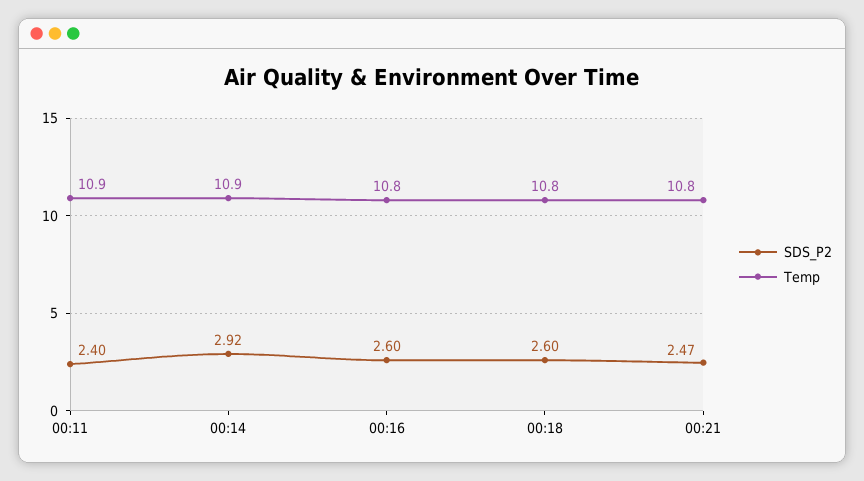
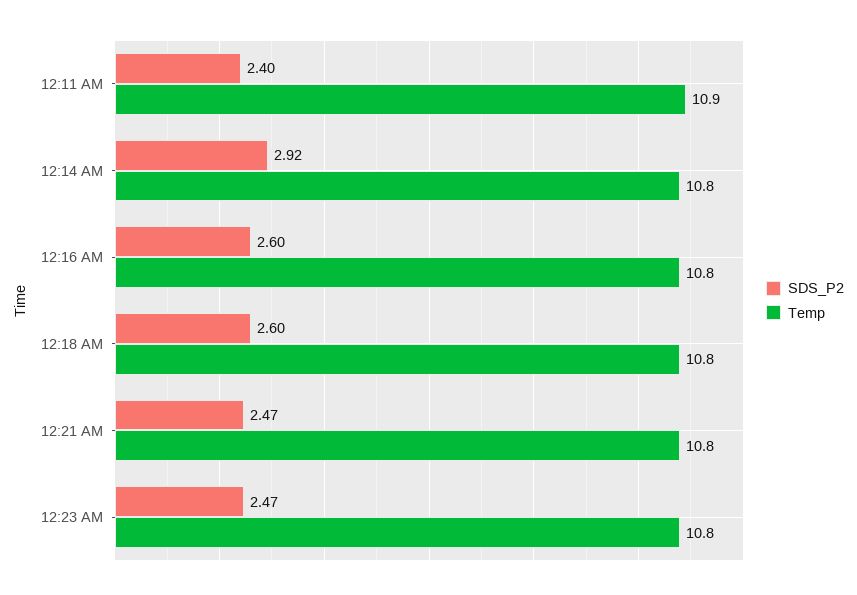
Temp, 00:14: 10.9 -> 10.8
SDS_P2, 12:23 AM: none -> 2.47
Temp, 12:23 AM: none -> 10.8

